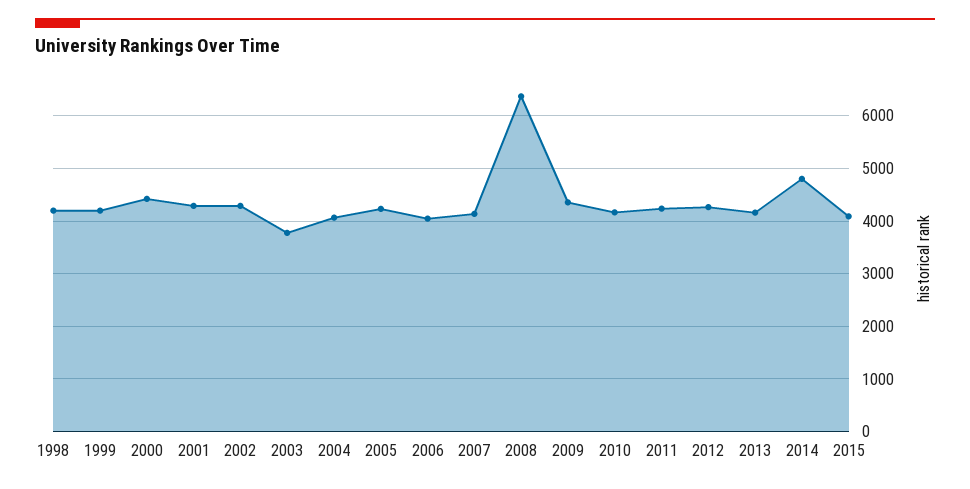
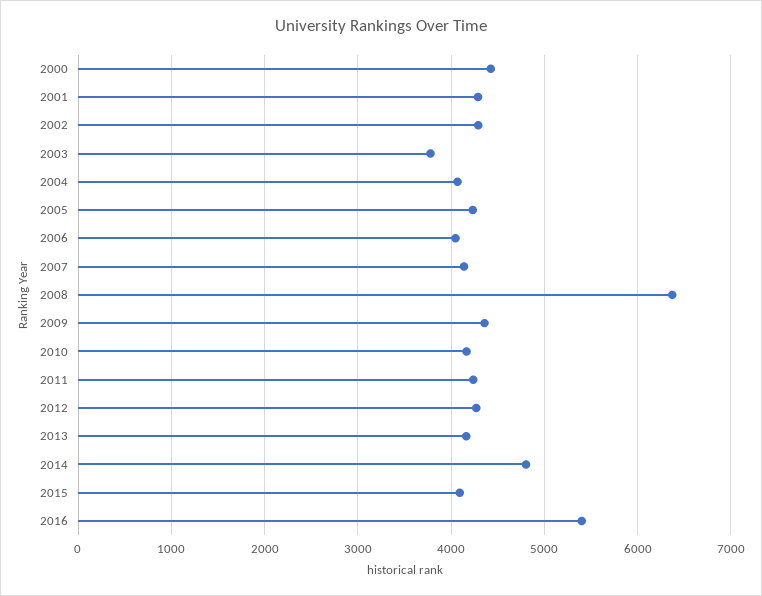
1998: 4200 -> none
1999: 4200 -> none
2016: none -> 5400

